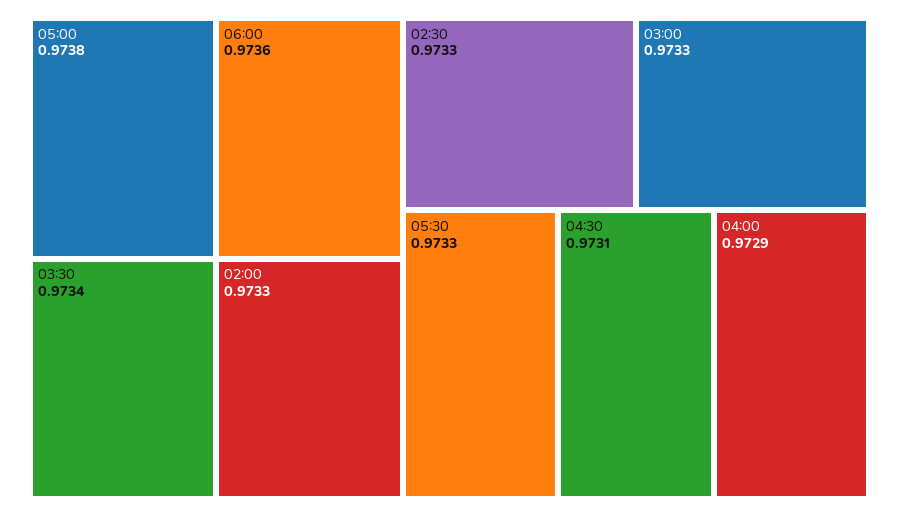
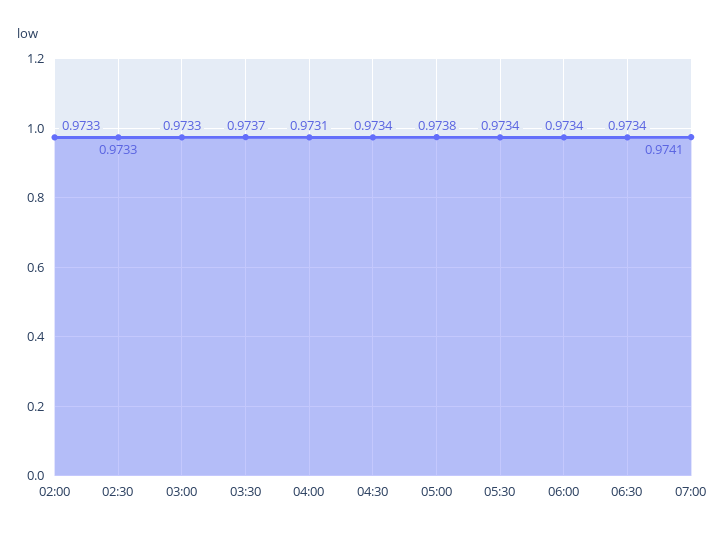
06:00: 0.9736 -> 0.9734
03:30: 0.9734 -> 0.9737
05:30: 0.9733 -> 0.9734
04:30: 0.9731 -> 0.9734
04:00: 0.9729 -> 0.9731
06:30: none -> 0.9734
07:00: none -> 0.9741

